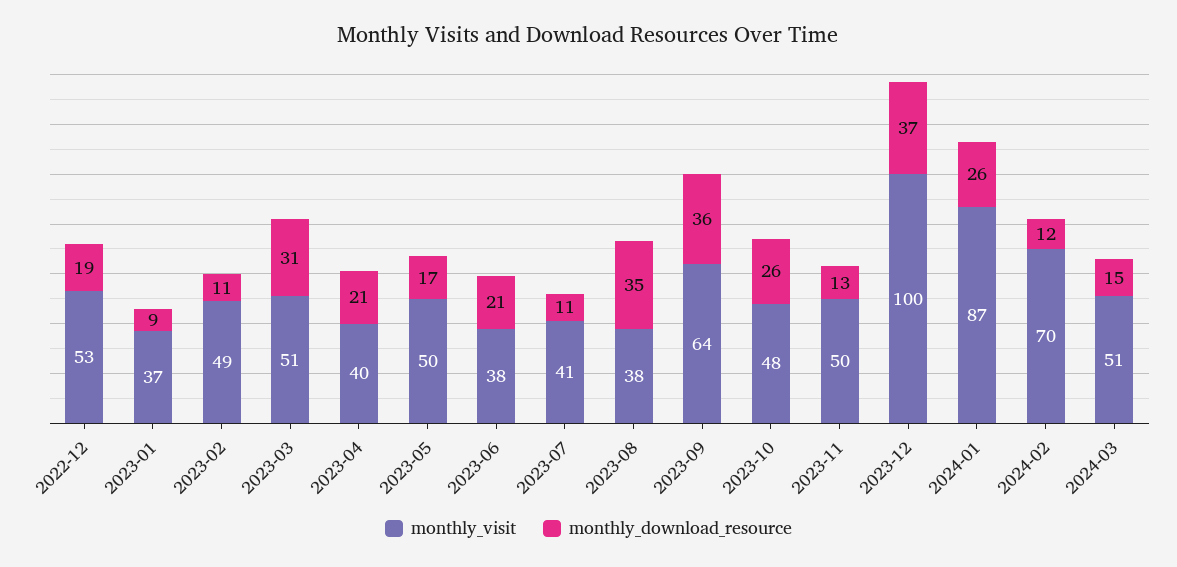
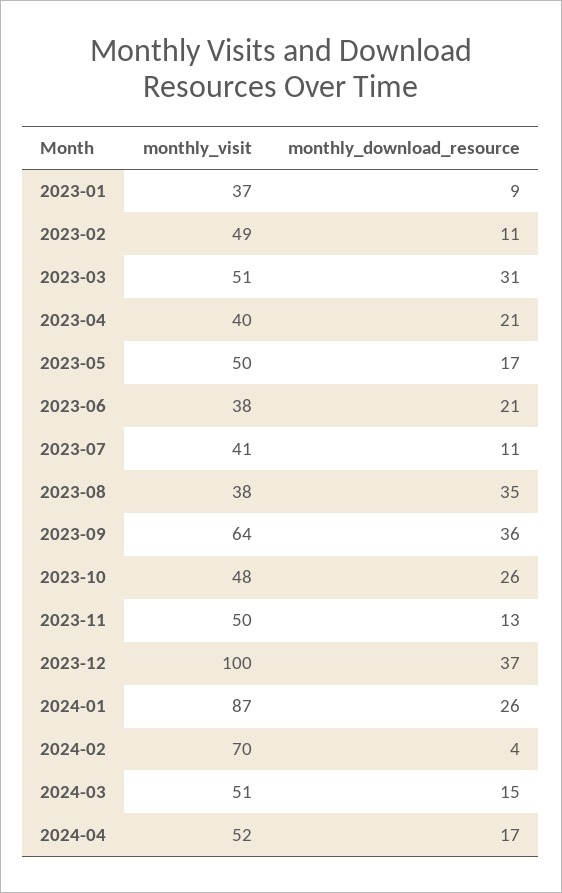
monthly_visit, 2022-12: 53 -> none
monthly_download_resource, 2022-12: 19 -> none
monthly_download_resource, 2024-02: 12 -> 4
monthly_visit, 2024-04: none -> 52
monthly_download_resource, 2024-04: none -> 17

